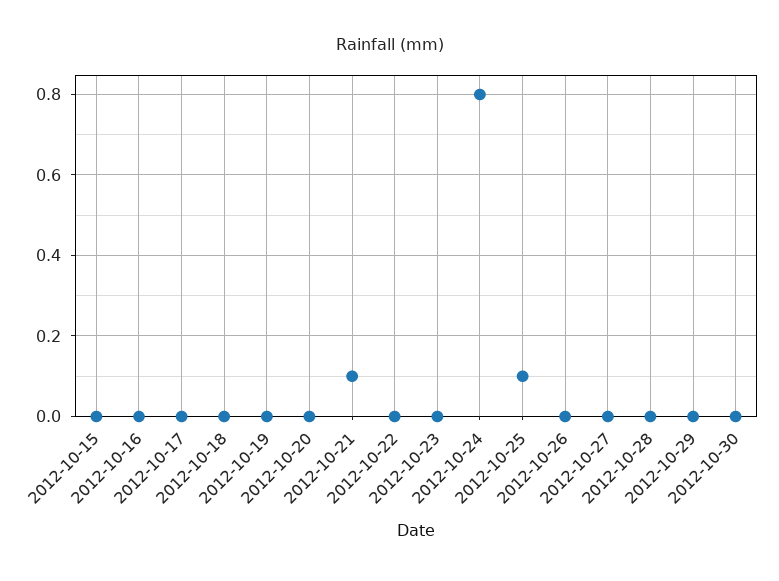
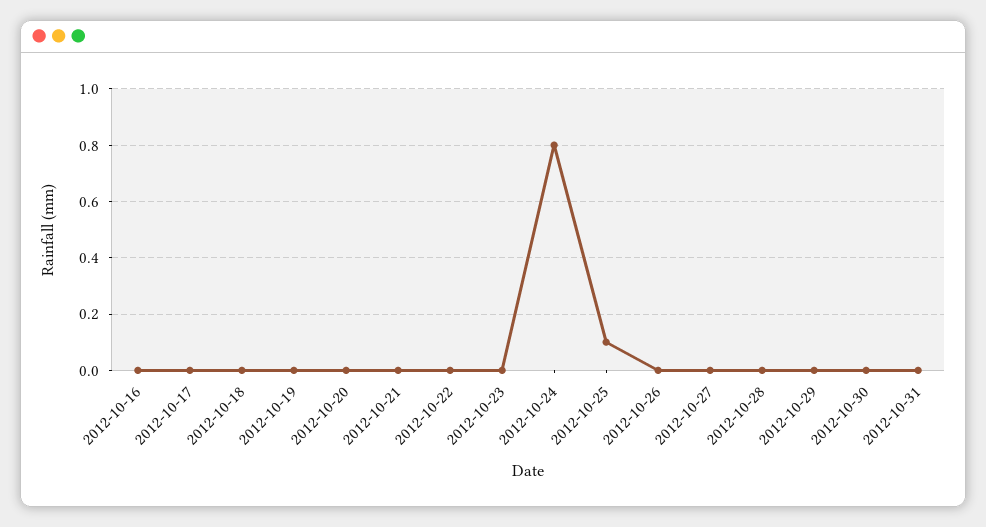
2012-10-15: 0 -> none
2012-10-21: 0.1 -> 0
2012-10-31: none -> 0

